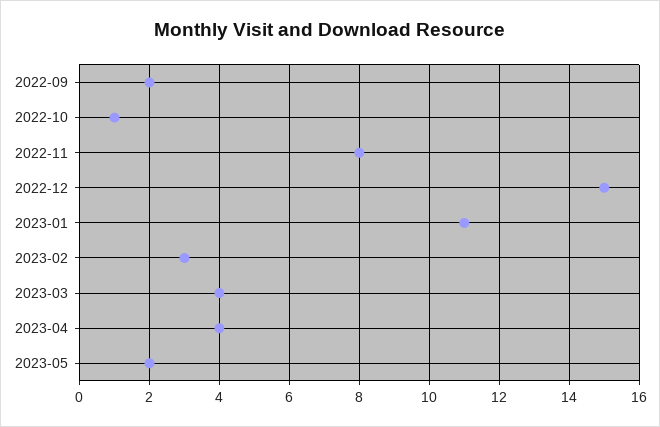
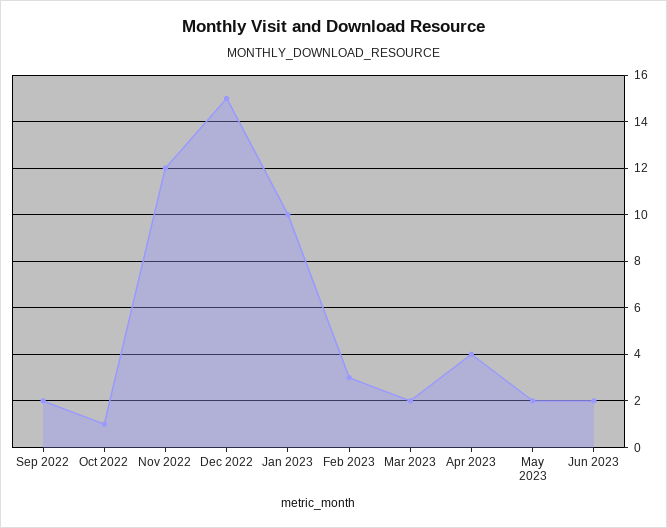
2022-11: 8 -> 12
2023-01: 11 -> 10
2023-03: 4 -> 2
Jun 2023: none -> 2

